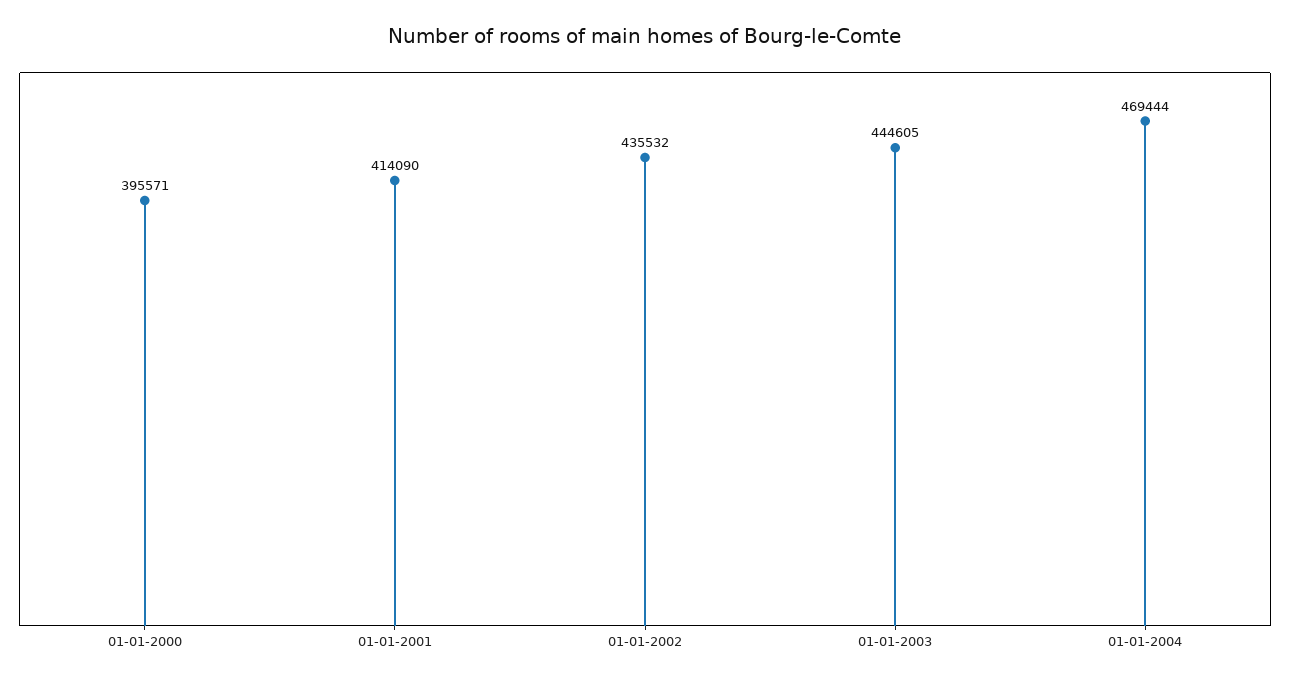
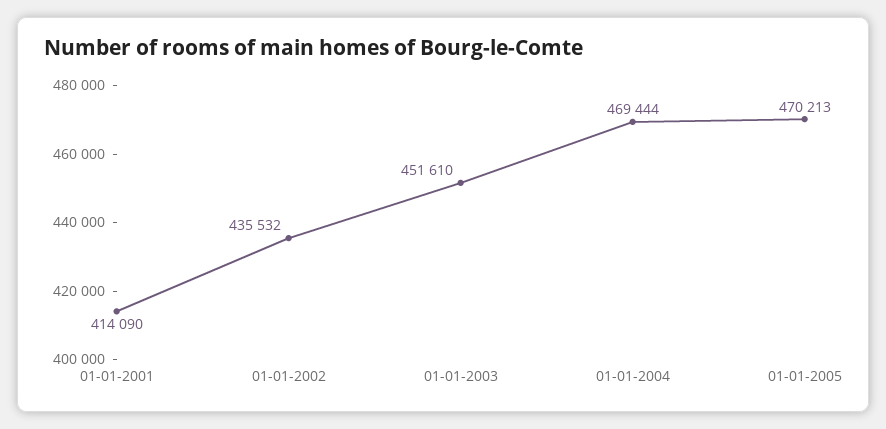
01-01-2000: 395571 -> none
01-01-2003: 444605 -> 451610
01-01-2005: none -> 470213

